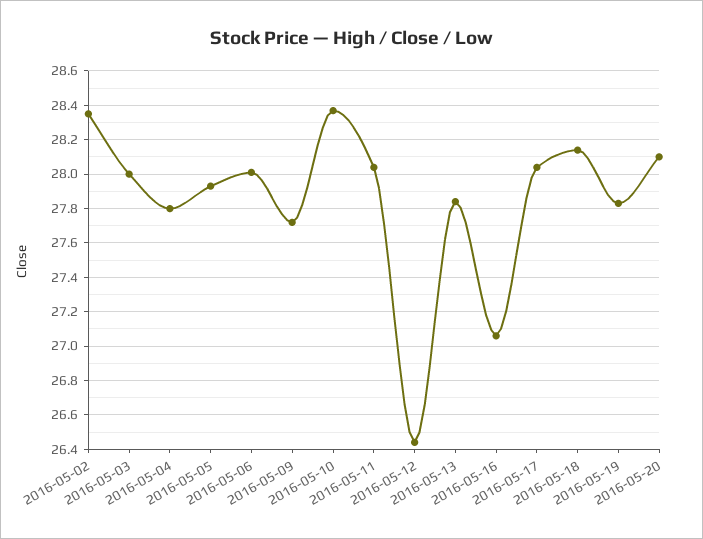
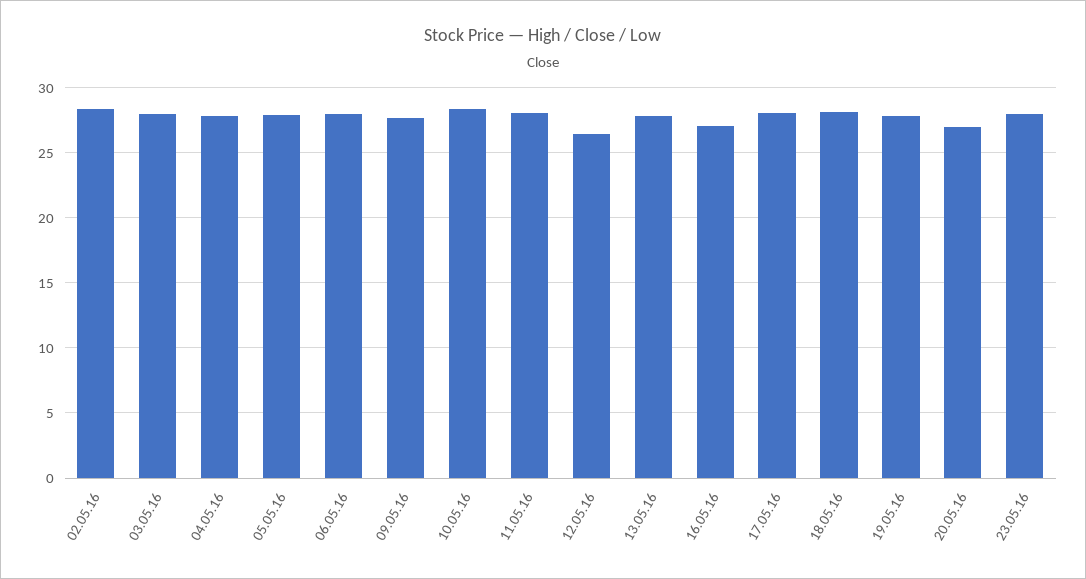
2016-05-20: 28.1 -> 27
23.05.16: none -> 28

